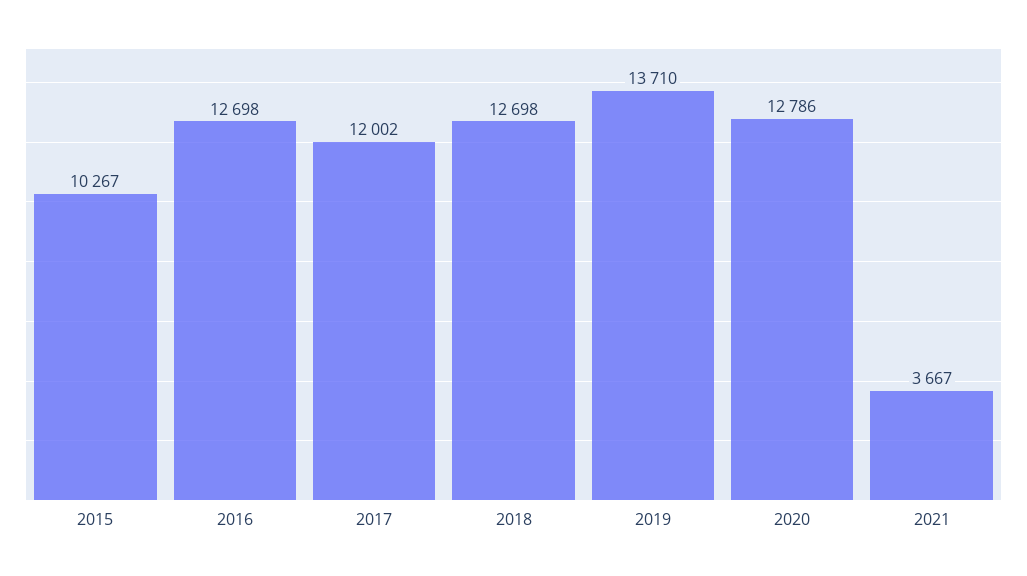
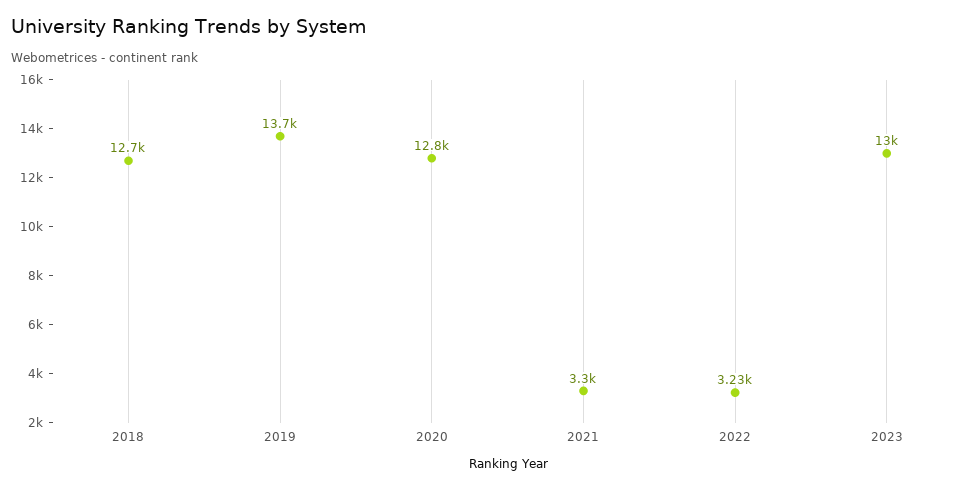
2015: 10267 -> none
2016: 12698 -> none
2017: 12002 -> none
2021: 3667 -> 3300
2022: none -> 3230
2023: none -> 13000

